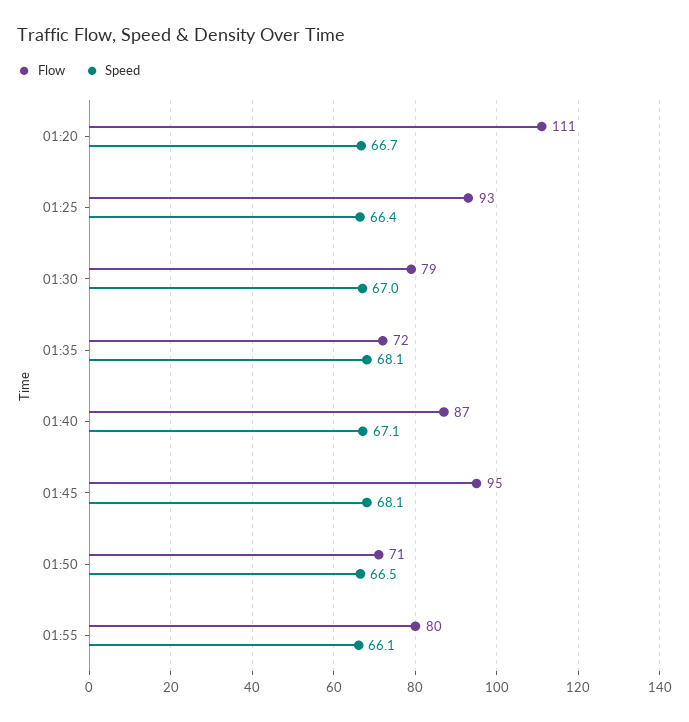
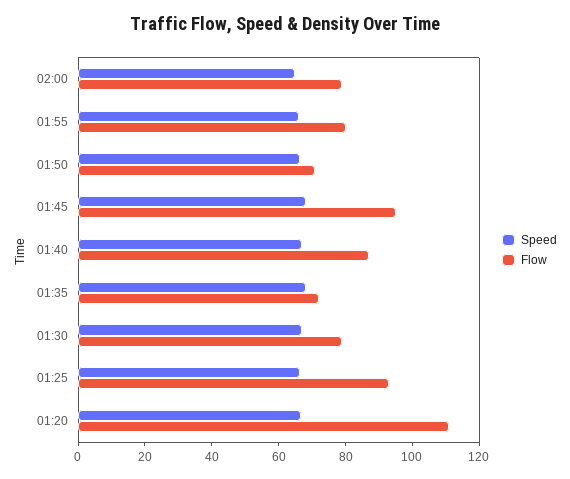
Speed, 02:00: none -> 65
Flow, 02:00: none -> 80

